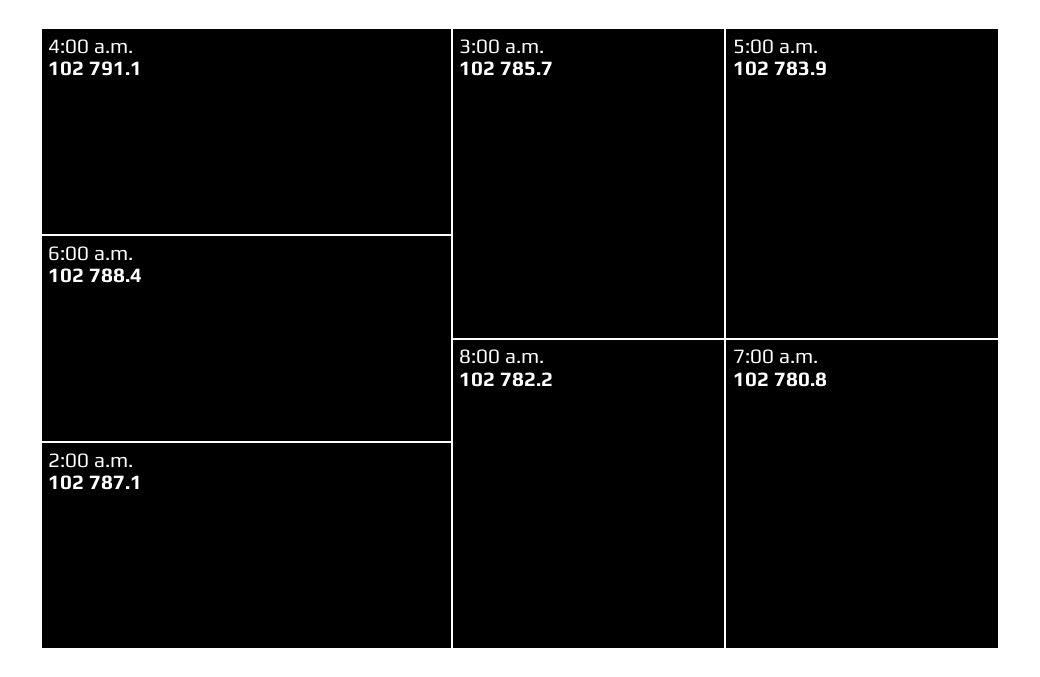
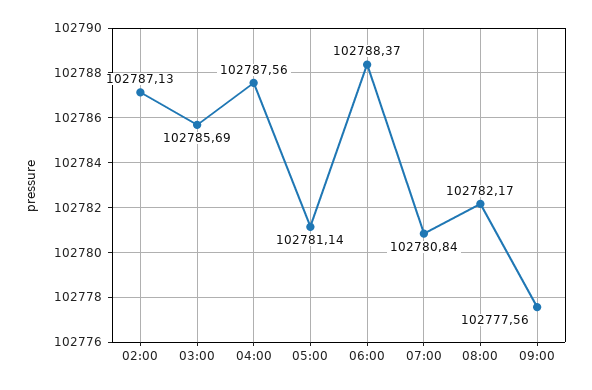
4:00 a.m.: 102791.1 -> 102787.56
5:00 a.m.: 102783.9 -> 102781.14
09:00: none -> 102777.56

